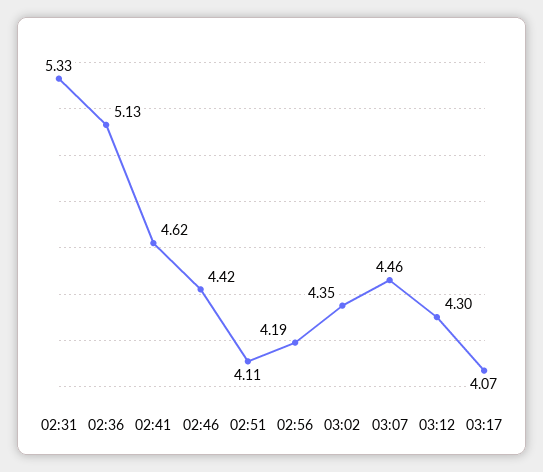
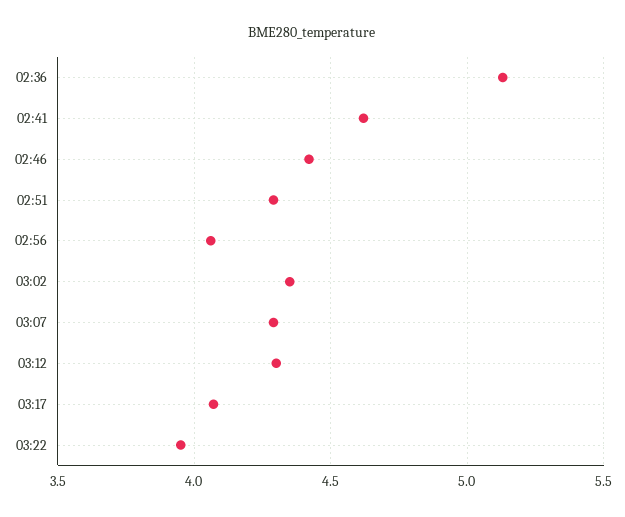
02:31: 5.33 -> none
02:51: 4.11 -> 4.3
02:56: 4.19 -> 4.05
03:07: 4.46 -> 4.3
03:22: none -> 3.95

